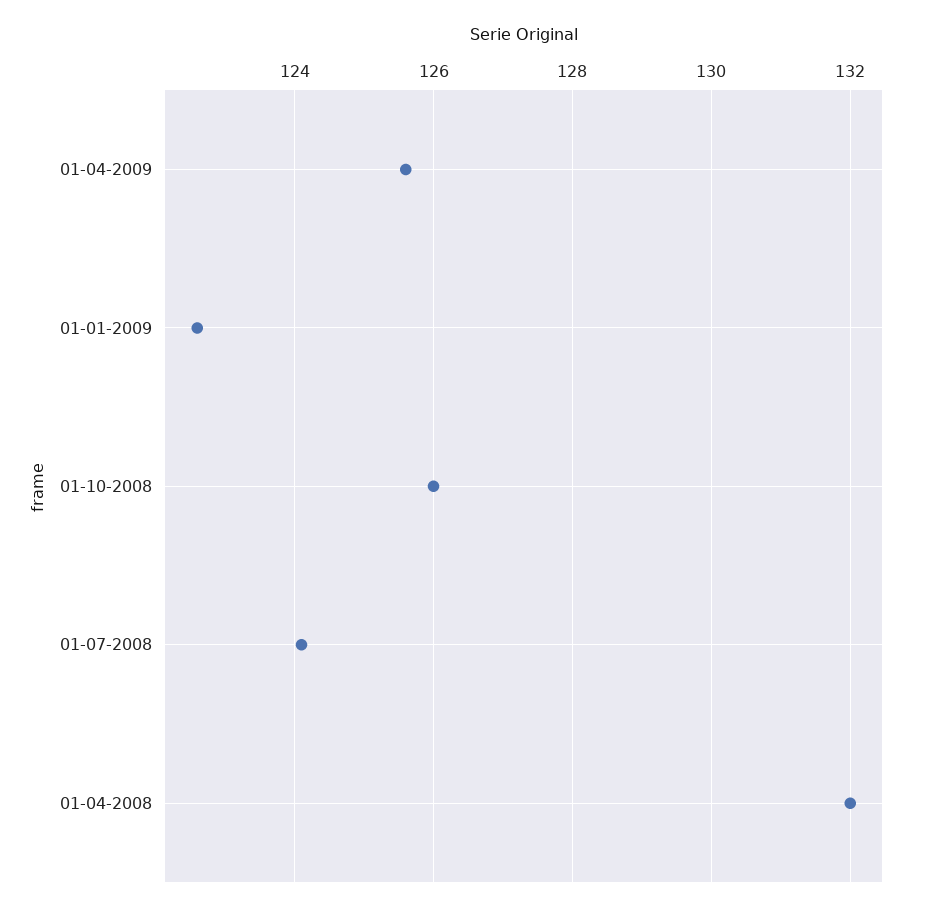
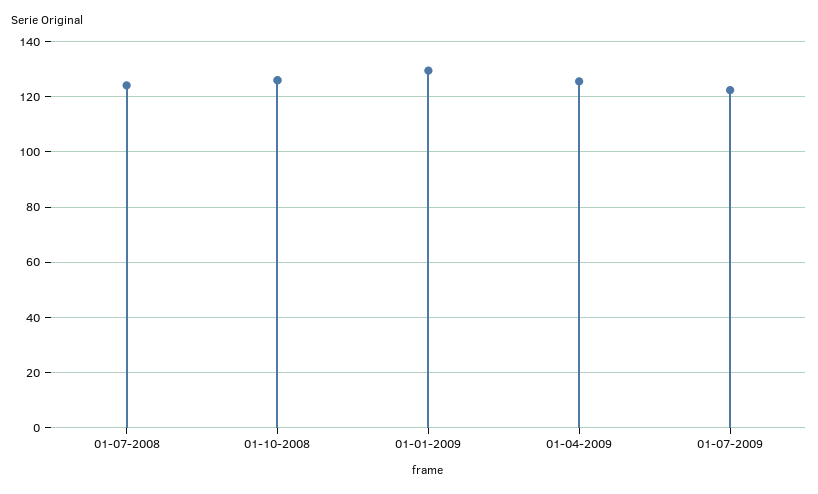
01-01-2009: 122.5 -> 130
01-04-2008: 132 -> none
01-07-2009: none -> 122.5

